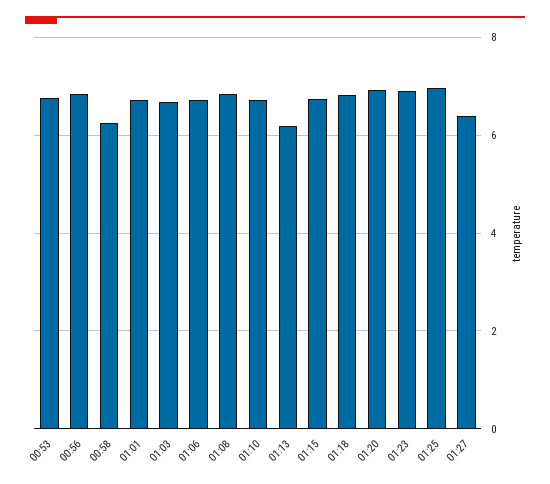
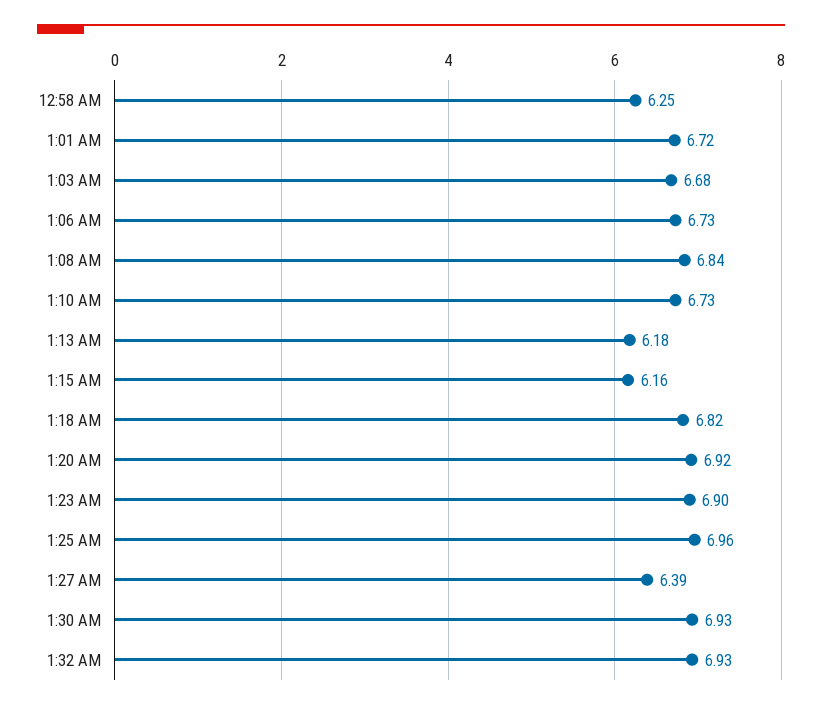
00:53: 6.8 -> none
00:56: 6.8 -> none
01:15: 6.8 -> 6.16
1:30 AM: none -> 6.93
1:32 AM: none -> 6.93

